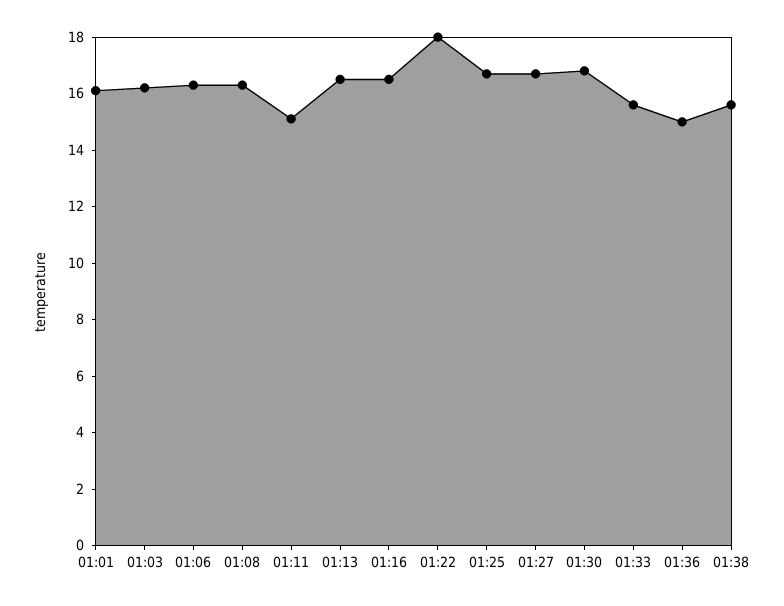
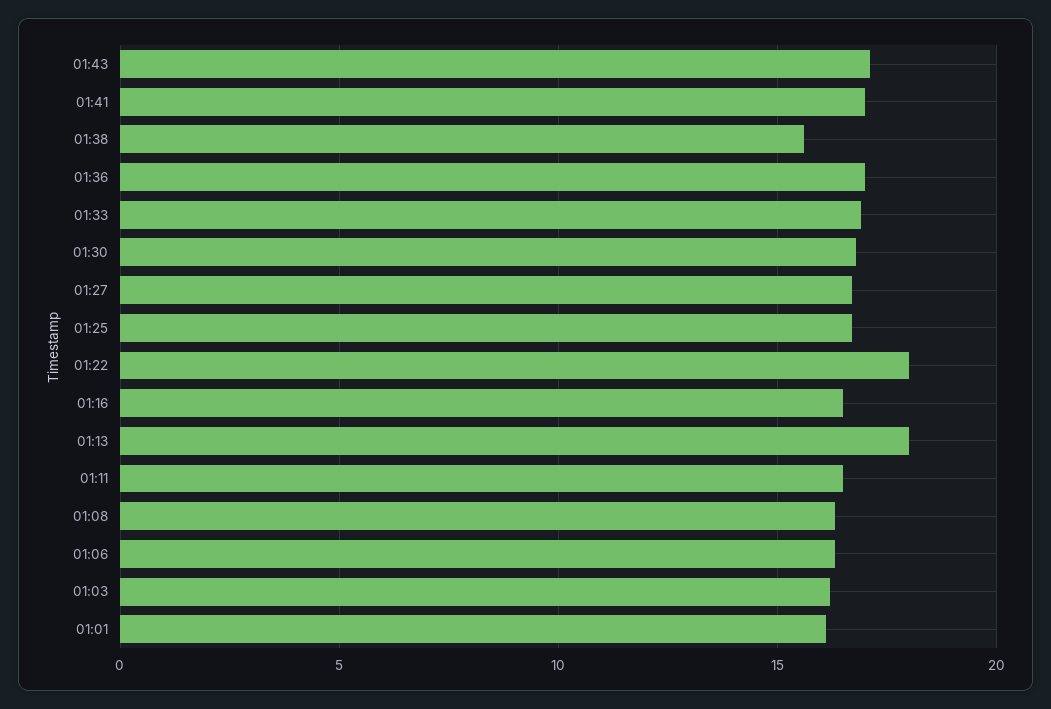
01:11: 15 -> 16.5
01:13: 16.5 -> 18
01:33: 15.5 -> 17
01:36: 15 -> 17
01:43: none -> 17
01:41: none -> 17

